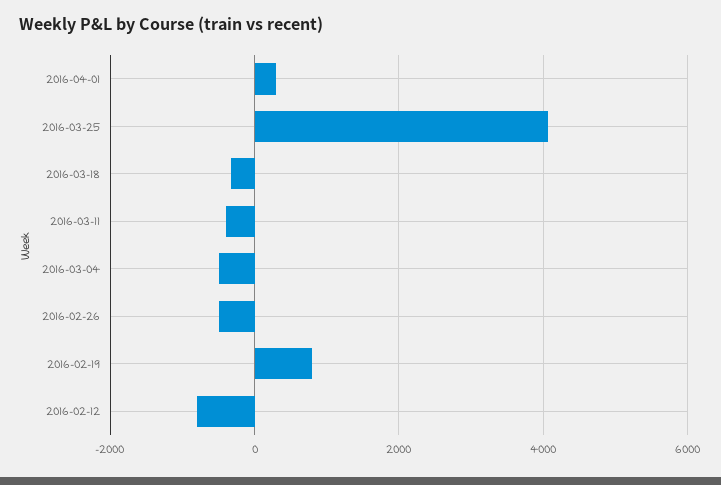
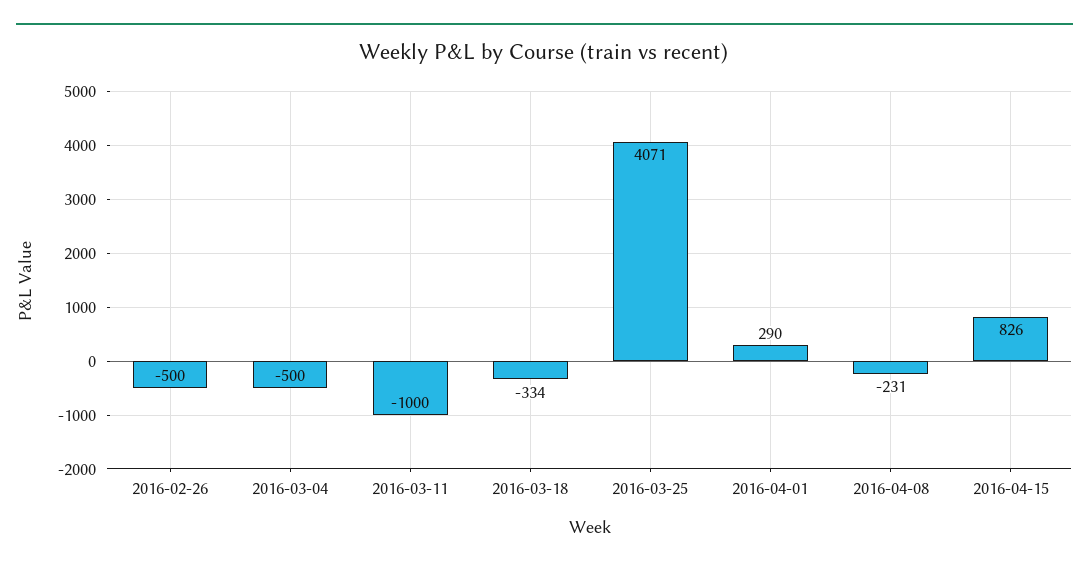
2016-03-11: -400 -> -1000
2016-02-19: 800 -> none
2016-02-12: -800 -> none
2016-04-08: none -> -231
2016-04-15: none -> 826

